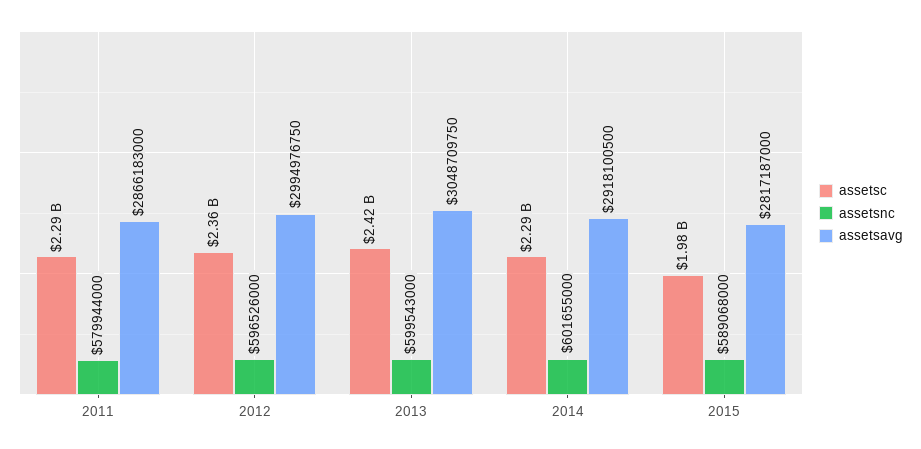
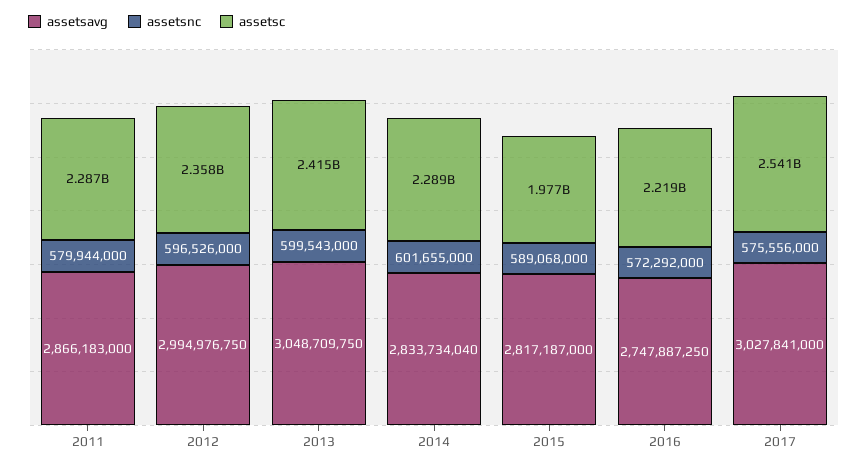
assetsavg, 2014: 2918100500 -> 2833734040
assetsavg, 2016: none -> 2747887250
assetsnc, 2016: none -> 572292000
assetsc, 2016: none -> 2219000000
assetsavg, 2017: none -> 3027841000
assetsnc, 2017: none -> 575556000
assetsc, 2017: none -> 2541000000

